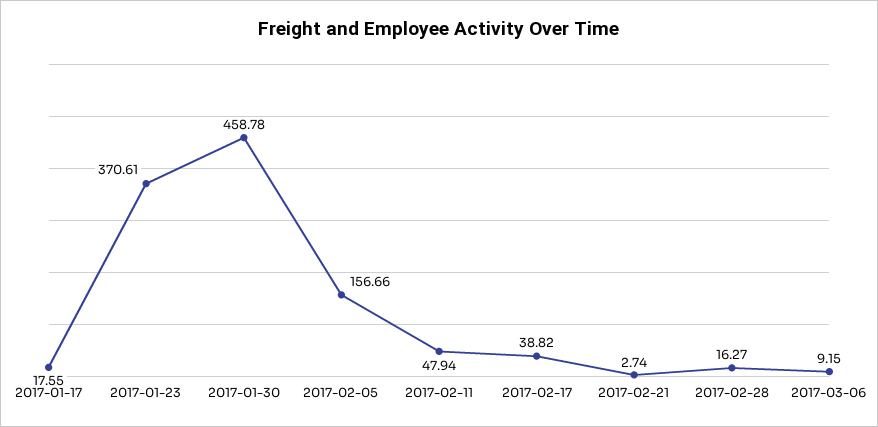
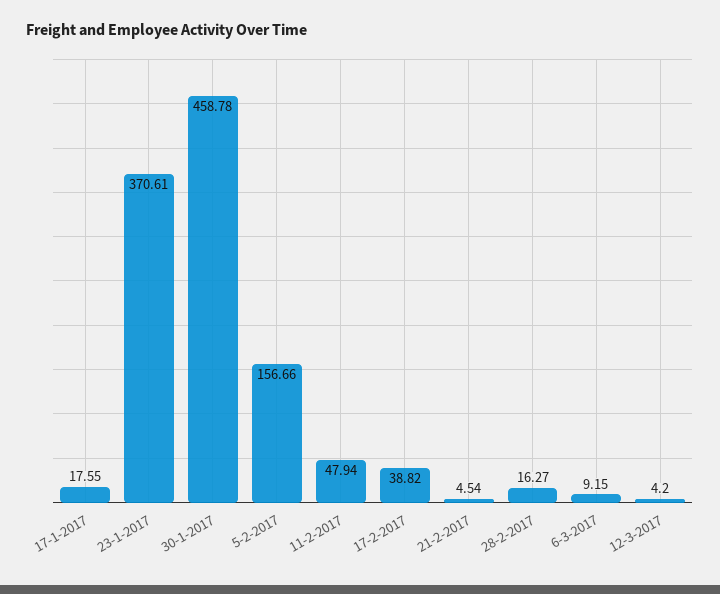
2017-02-21: 2.74 -> 4.54
12-3-2017: none -> 4.2

